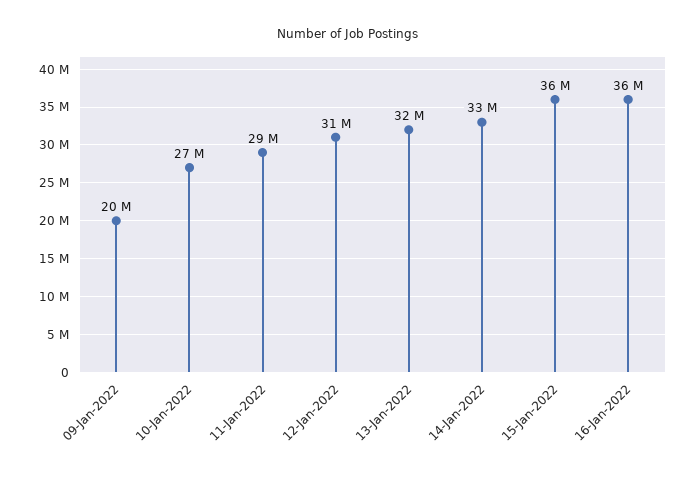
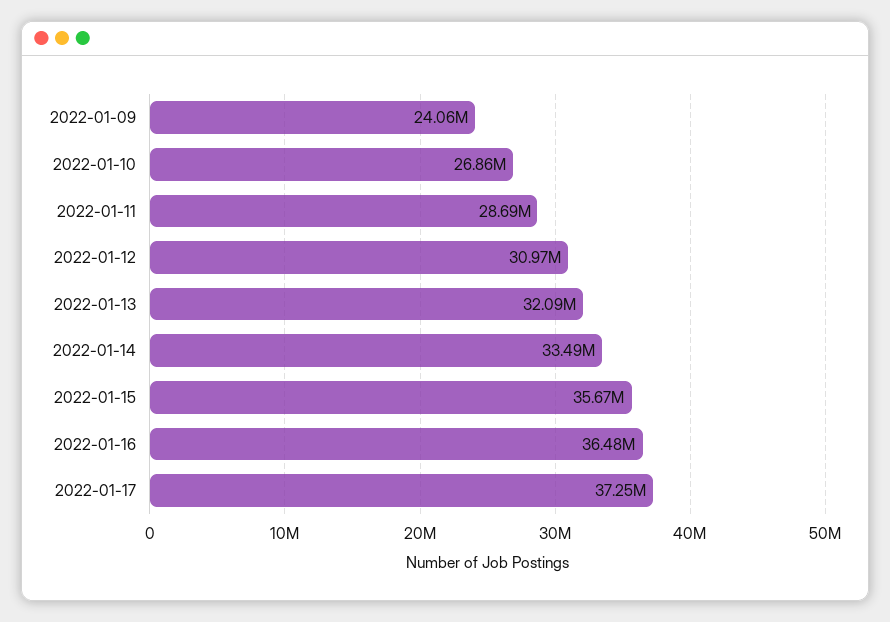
09-Jan-2022: 20000000 -> 24060000
2022-01-17: none -> 37250000

